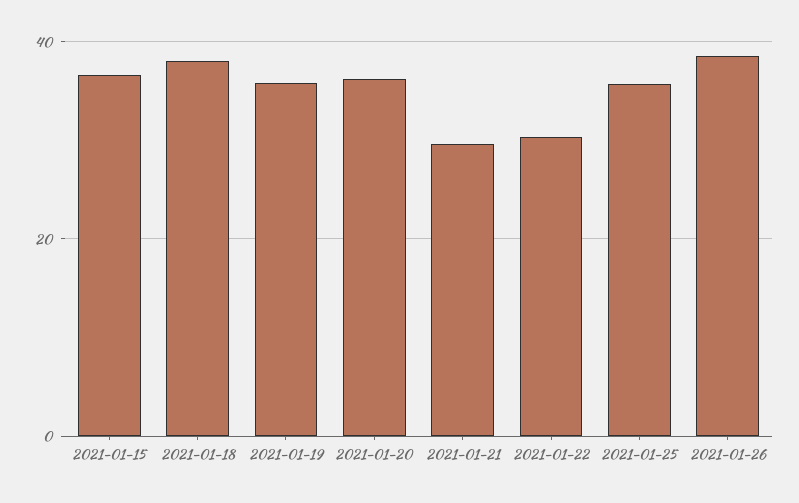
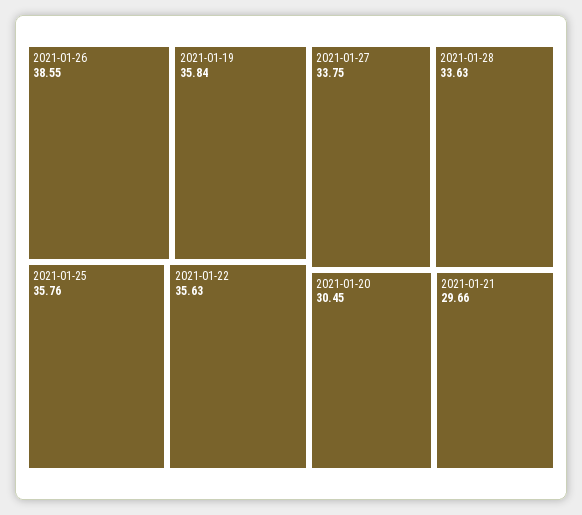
2021-01-15: 36 -> none
2021-01-18: 38 -> none
2021-01-20: 36 -> 30.45
2021-01-22: 30 -> 35.63
2021-01-27: none -> 33.75
2021-01-28: none -> 33.63

